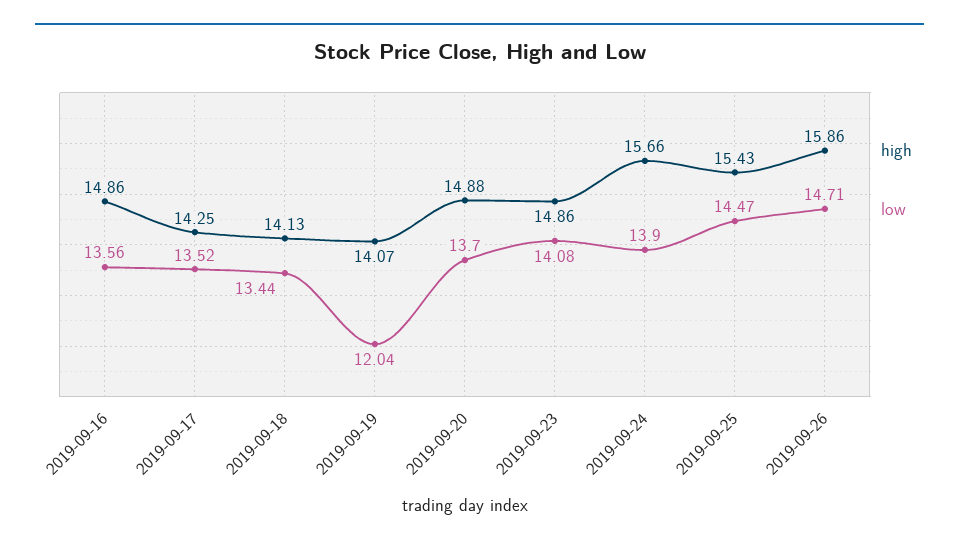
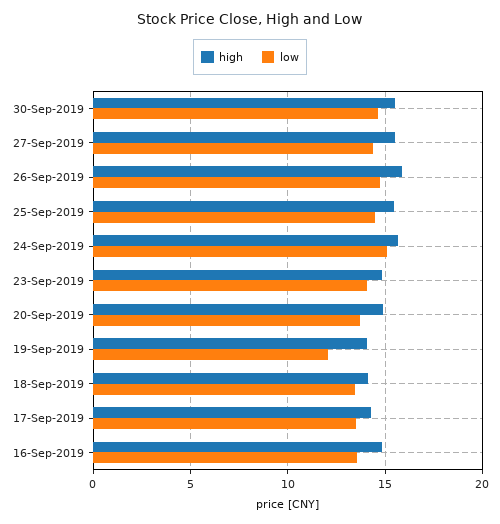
low, 2019-09-24: 13.9 -> 15
high, 30-Sep-2019: none -> 15.5
low, 30-Sep-2019: none -> 14.5
high, 27-Sep-2019: none -> 15.5
low, 27-Sep-2019: none -> 14.5

